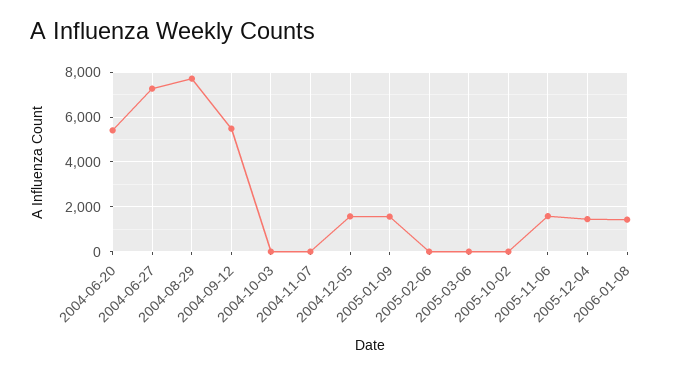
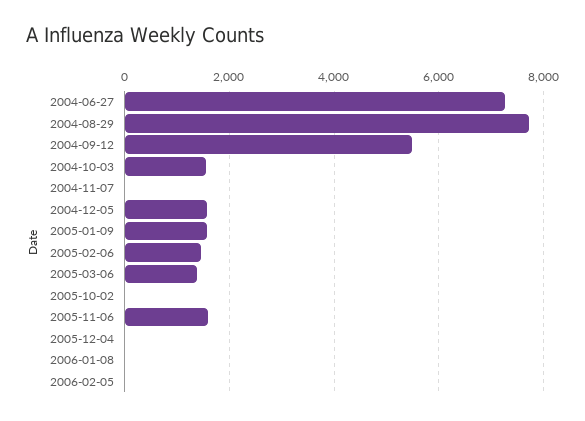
2004-06-20: 5500 -> none
2004-10-03: 0 -> 1600
2005-02-06: 0 -> 1400
2005-03-06: 0 -> 1400
2005-12-04: 1500 -> 0
2006-01-08: 1500 -> 0
2006-02-05: none -> 0

